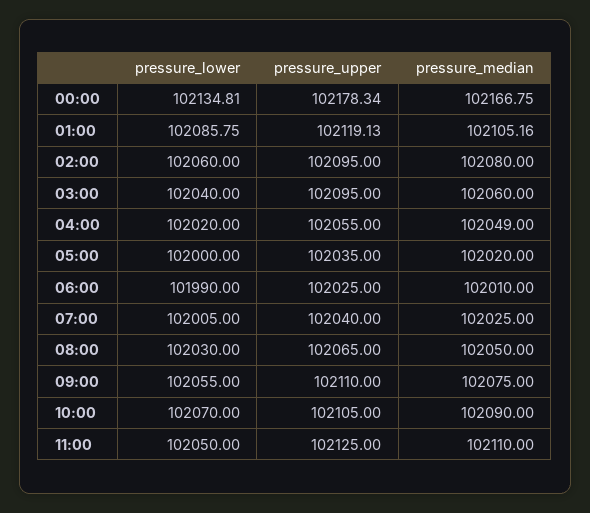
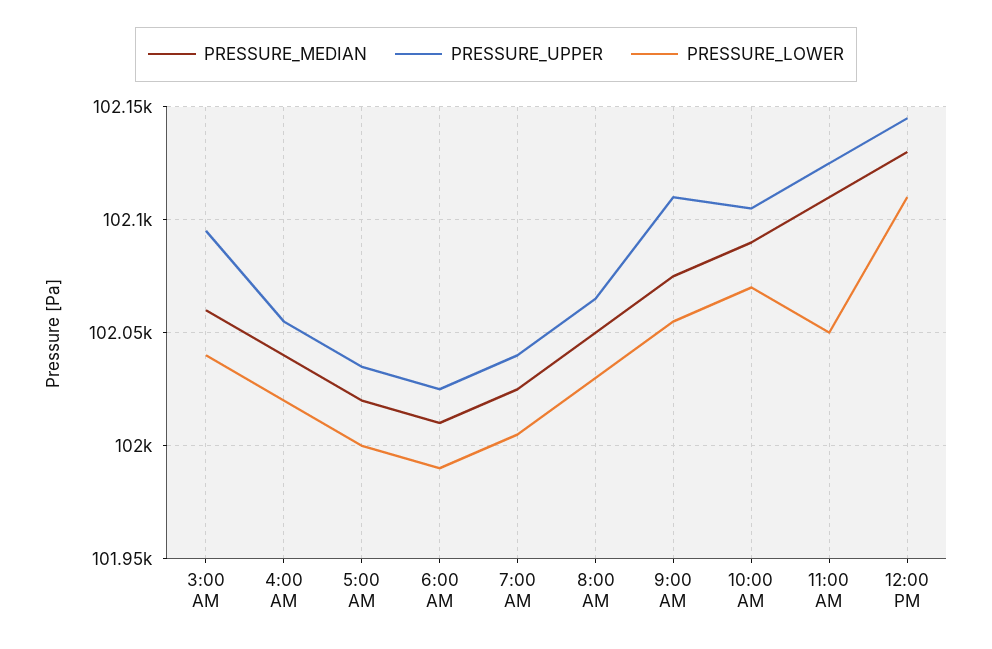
pressure_lower, 00:00: 102134.81 -> none
pressure_upper, 00:00: 102178.34 -> none
pressure_median, 00:00: 102166.75 -> none
pressure_lower, 01:00: 102085.75 -> none
pressure_upper, 01:00: 102119.13 -> none
pressure_median, 01:00: 102105.16 -> none
pressure_lower, 02:00: 102060 -> none
pressure_upper, 02:00: 102095 -> none
pressure_median, 02:00: 102080 -> none
pressure_median, 04:00: 102049 -> 102040
pressure_median, 12:00 PM: none -> 102130
pressure_upper, 12:00 PM: none -> 102145
pressure_lower, 12:00 PM: none -> 102110

